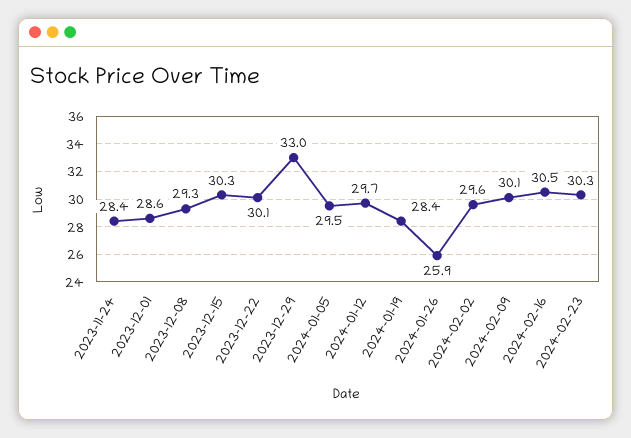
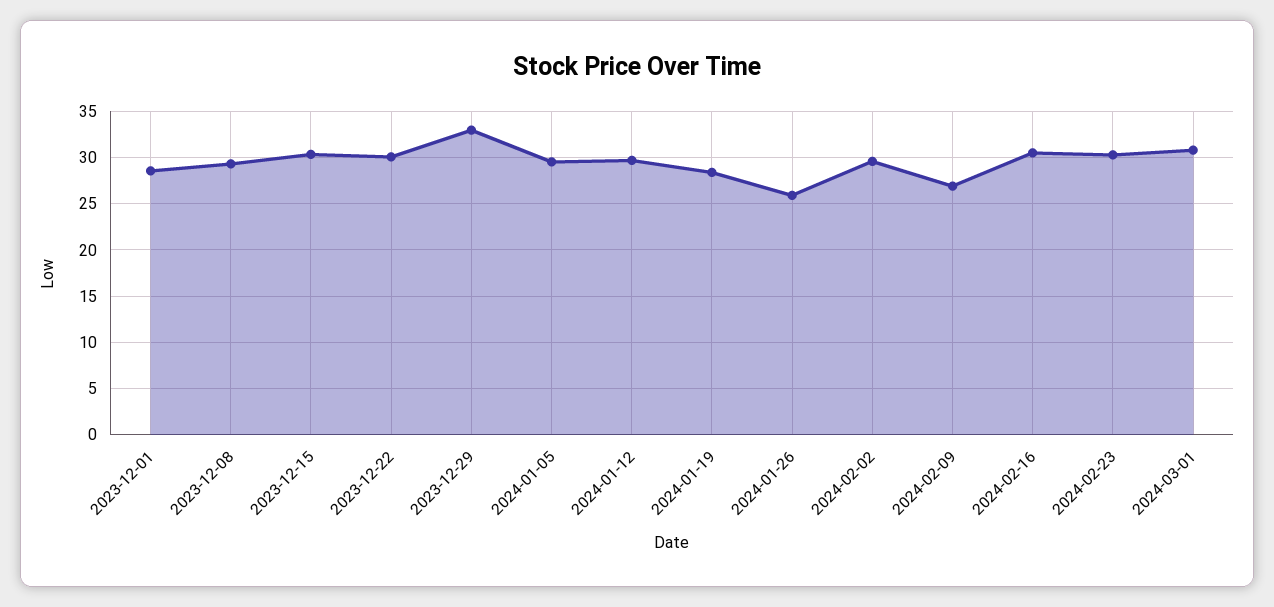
2023-11-24: 28.4 -> none
2024-02-09: 30.1 -> 27
2024-03-01: none -> 31

